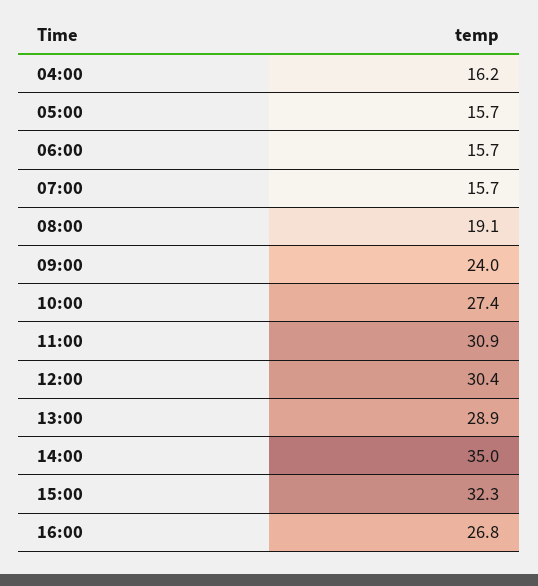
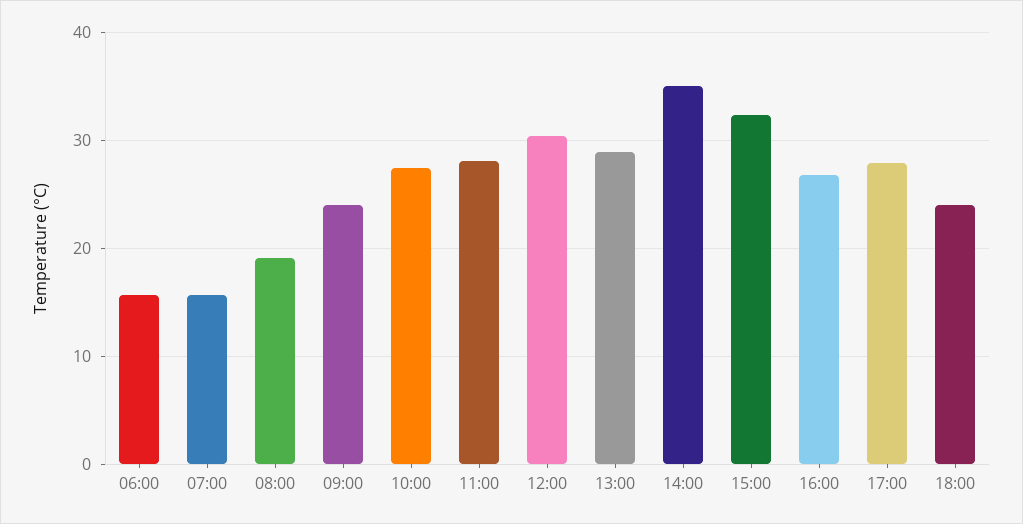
04:00: 16.2 -> none
05:00: 15.7 -> none
11:00: 30.9 -> 28
17:00: none -> 28
18:00: none -> 24

